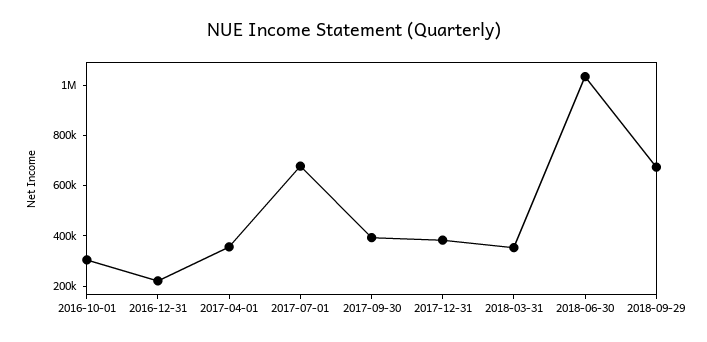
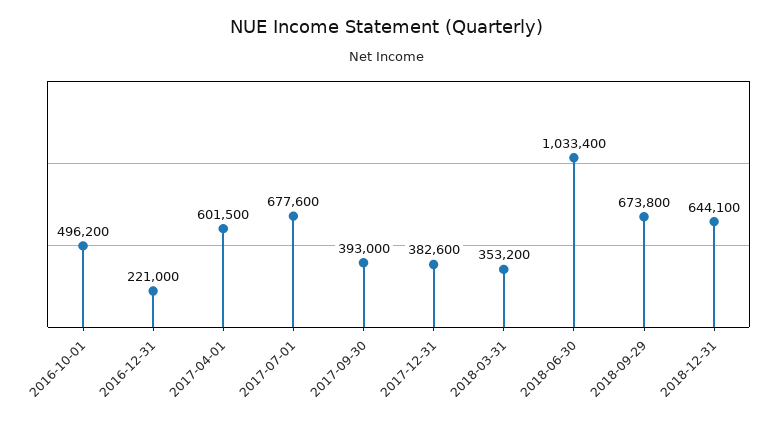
2016-10-01: 300000 -> 496200
2017-04-01: 350000 -> 601500
2018-12-31: none -> 644100

